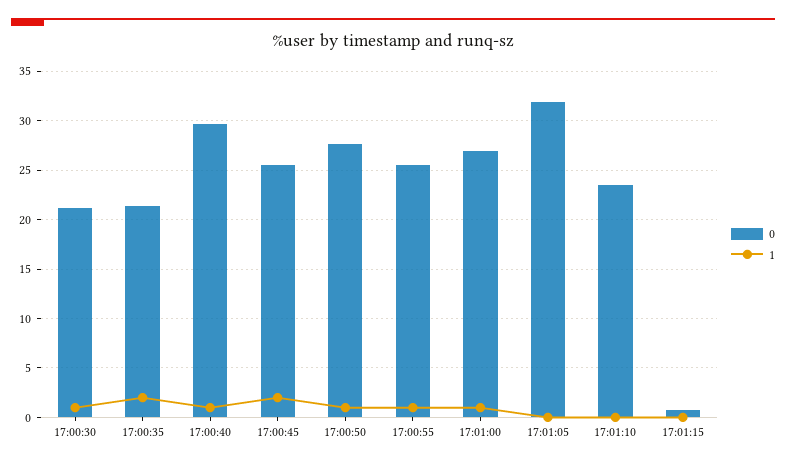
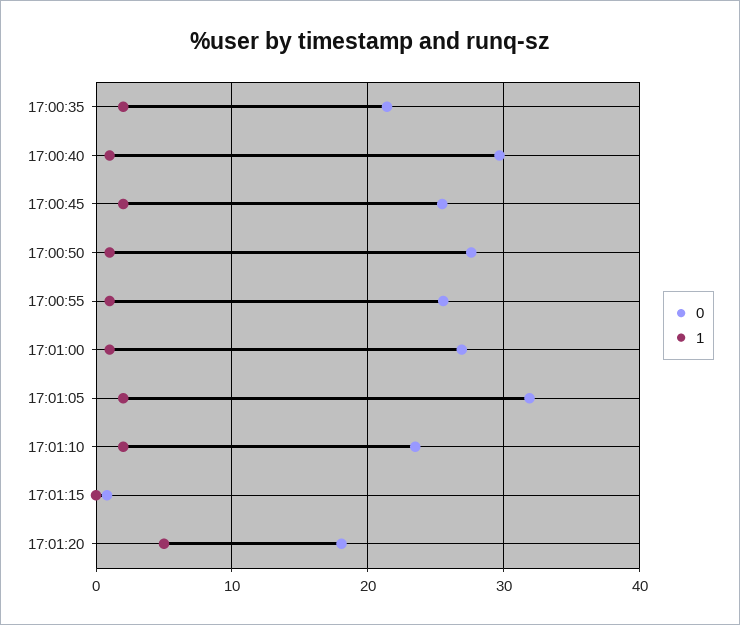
0, 17:00:30: 21 -> none
1, 17:00:30: 1 -> none
1, 17:01:05: 0 -> 2
1, 17:01:10: 0 -> 2
0, 17:01:20: none -> 18
1, 17:01:20: none -> 5

